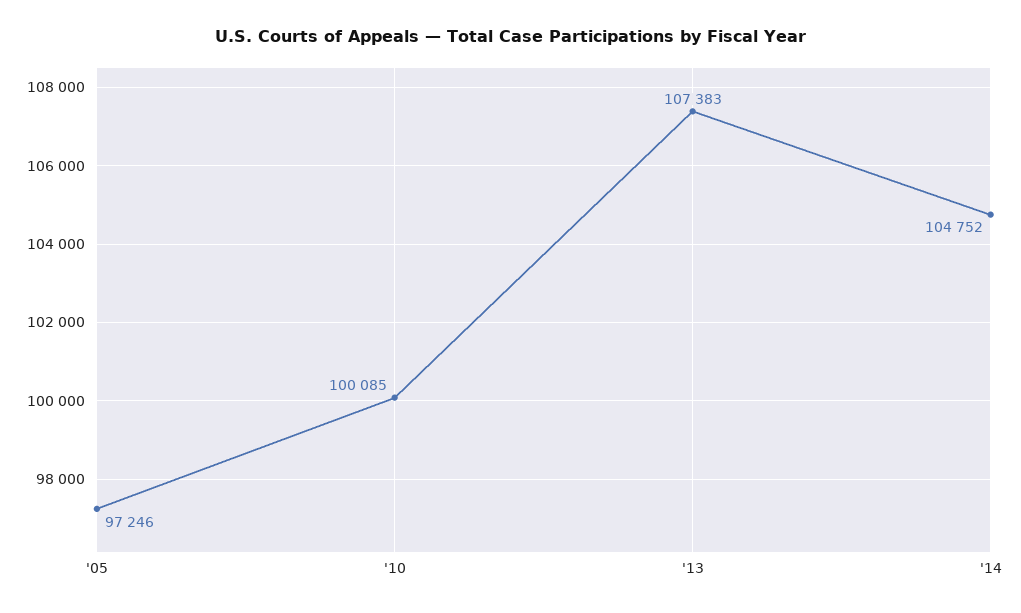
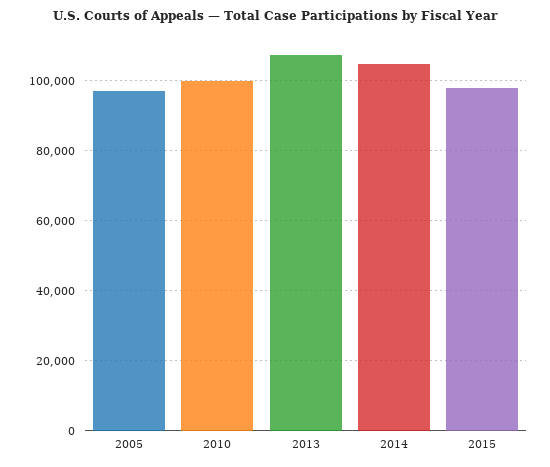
2015: none -> 98000

